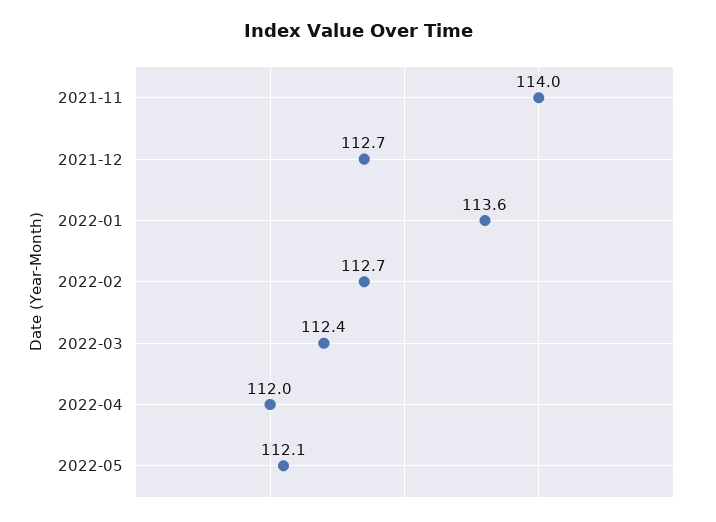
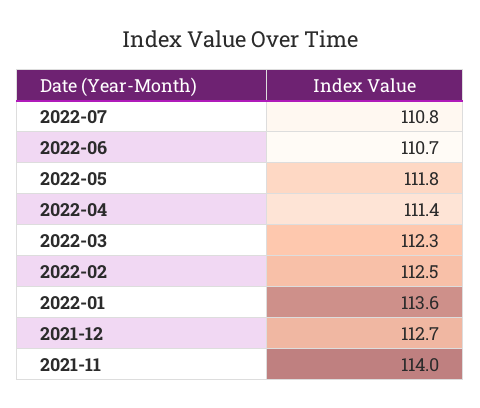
2022-02: 112.7 -> 112.5
2022-03: 112.4 -> 112.3
2022-04: 112 -> 111.4
2022-05: 112.1 -> 111.8
2022-07: none -> 110.8
2022-06: none -> 110.7

